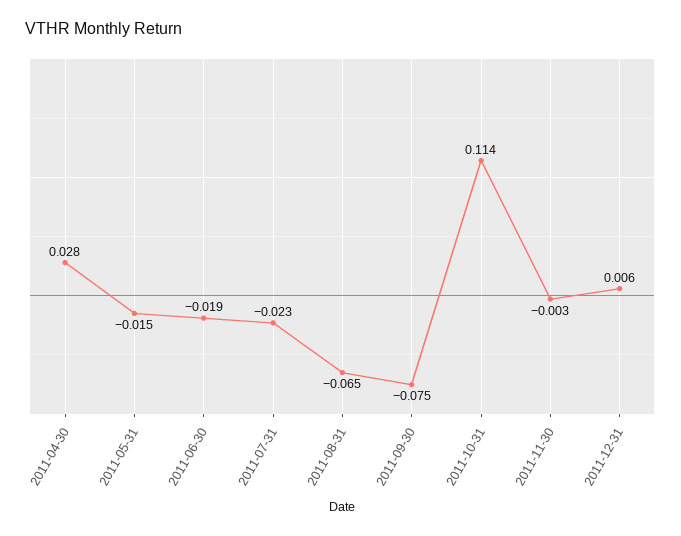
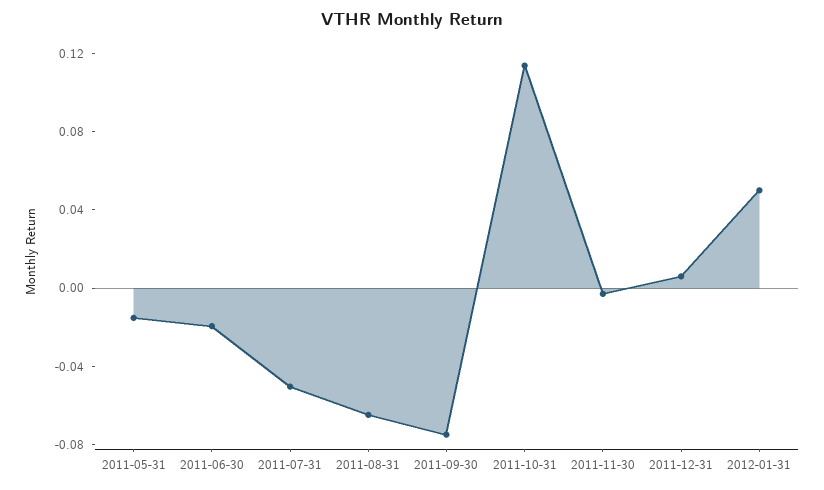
2011-04-30: 0.028 -> none
2011-07-31: -0.023 -> -0.05
2012-01-31: none -> 0.05

